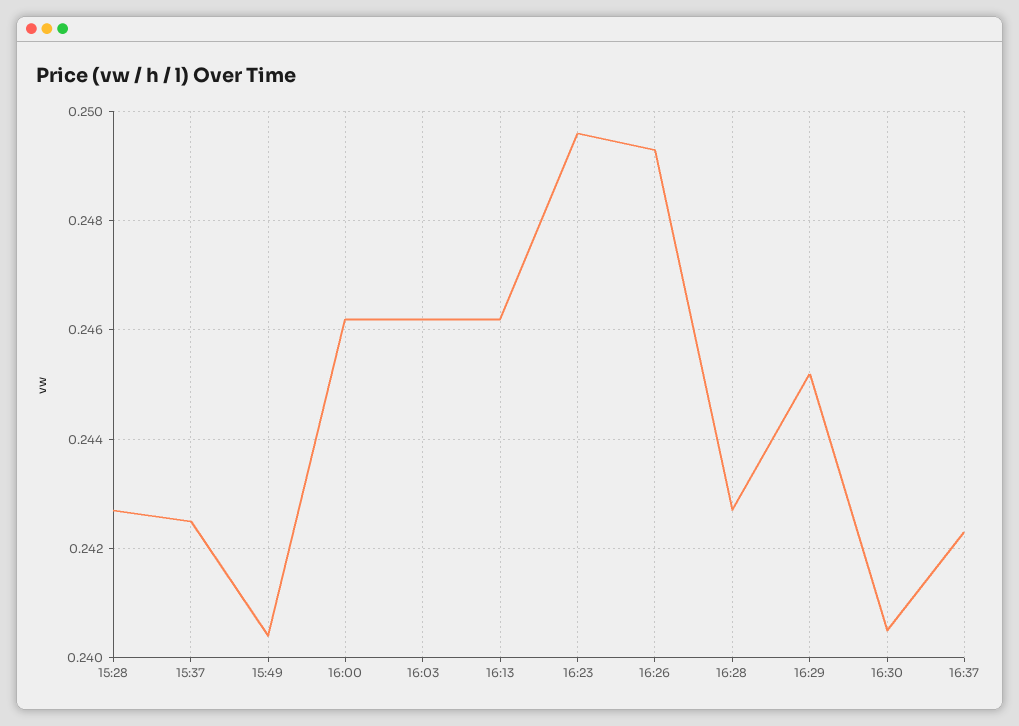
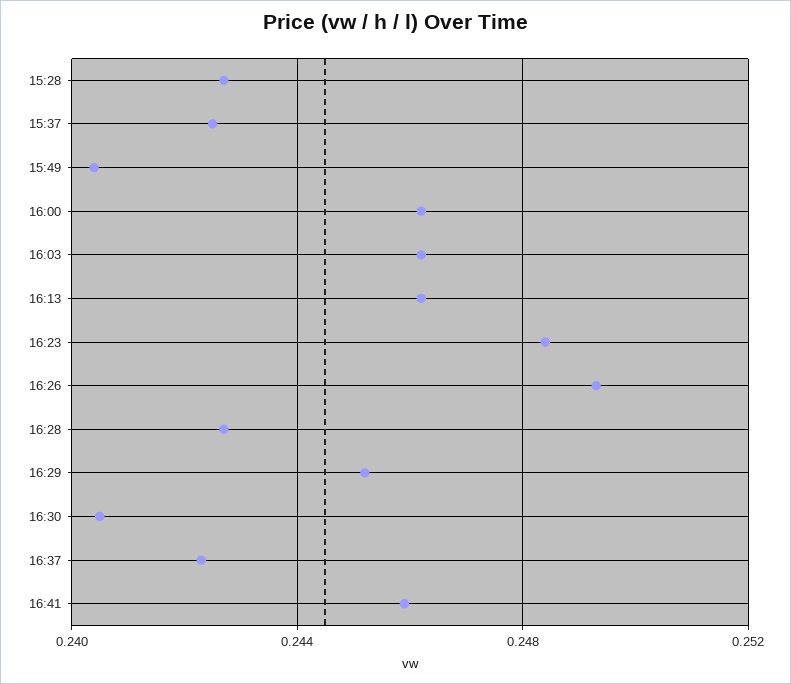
16:23: 0.2495 -> 0.2485
16:41: none -> 0.246

